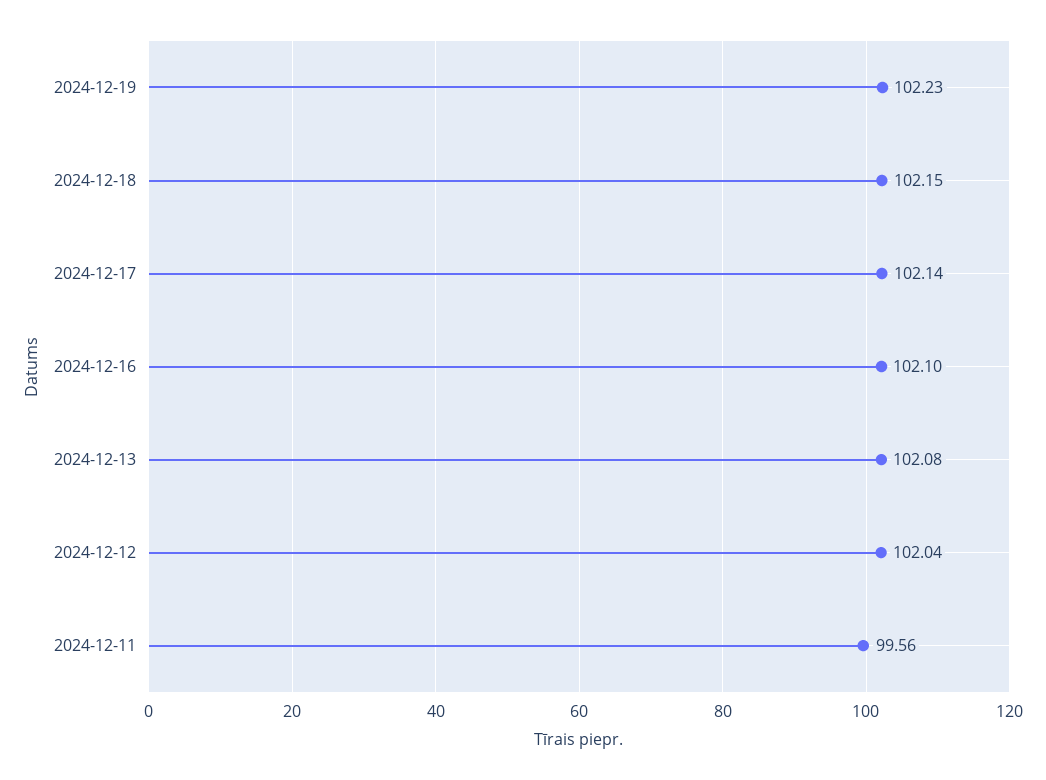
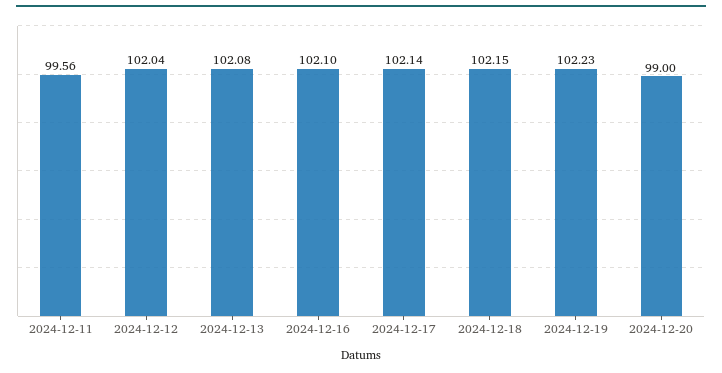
2024-12-20: none -> 99

